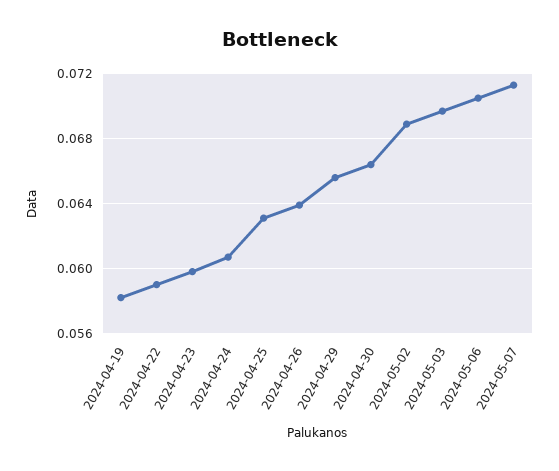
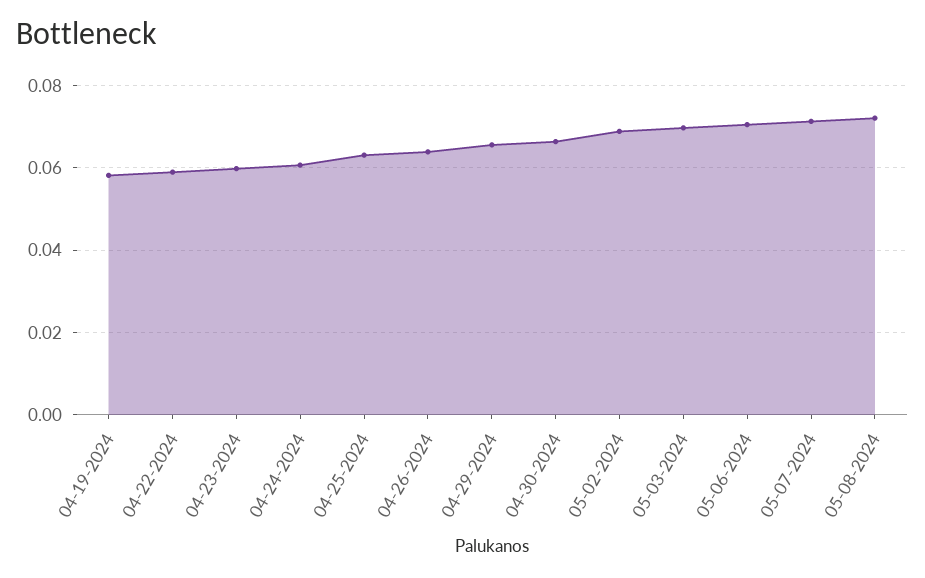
05-08-2024: none -> 0.072

